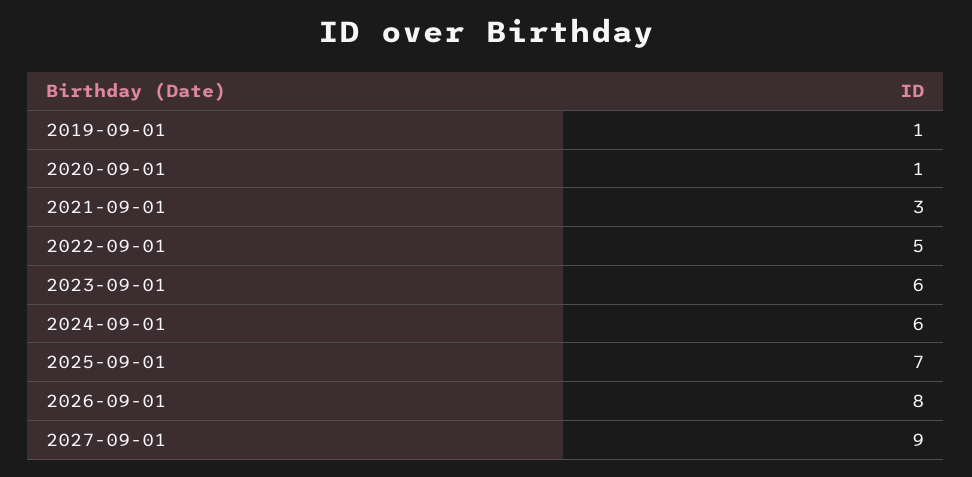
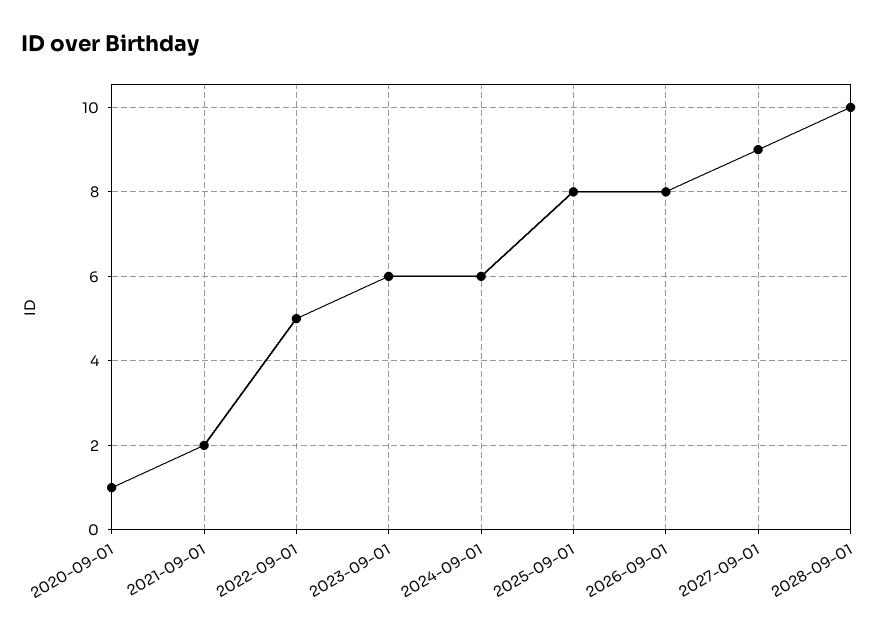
2019-09-01: 1 -> none
2021-09-01: 3 -> 2
2025-09-01: 7 -> 8
2028-09-01: none -> 10

